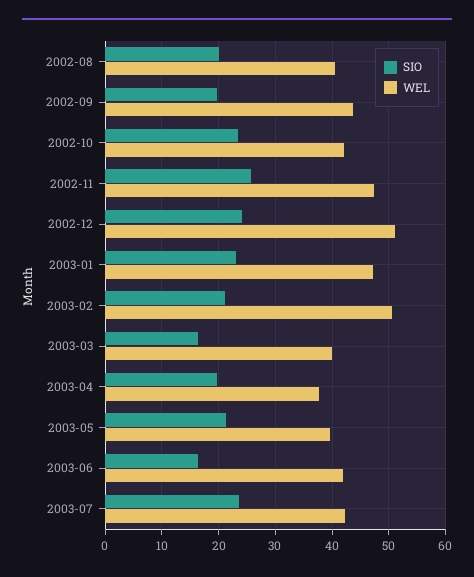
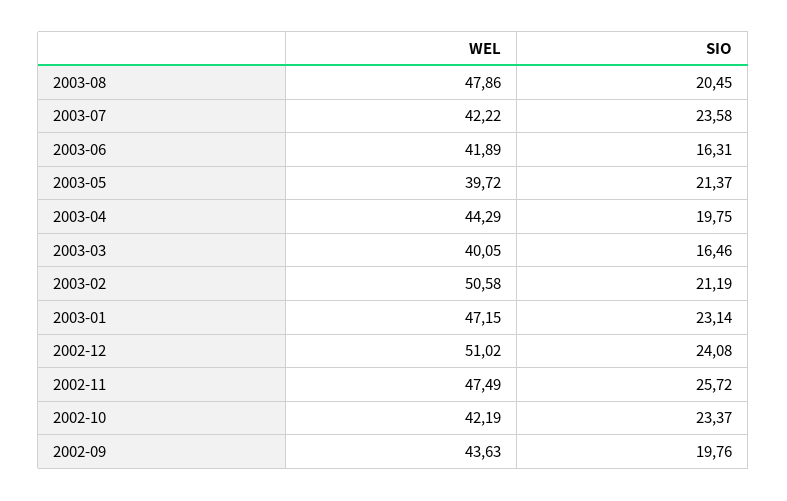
SIO, 2002-08: 20 -> none
WEL, 2002-08: 40 -> none
WEL, 2003-04: 38 -> 44.29
WEL, 2003-08: none -> 47.86
SIO, 2003-08: none -> 20.45

